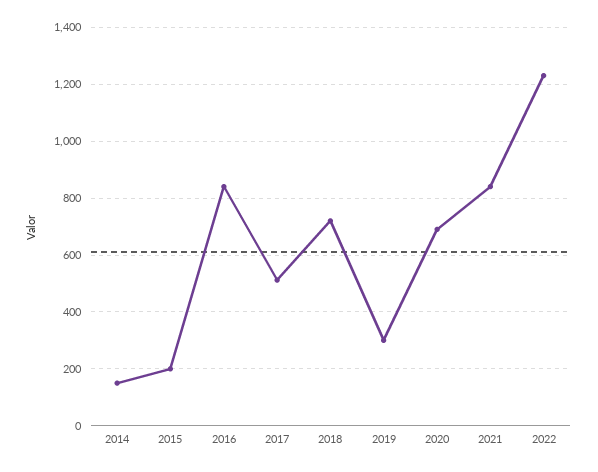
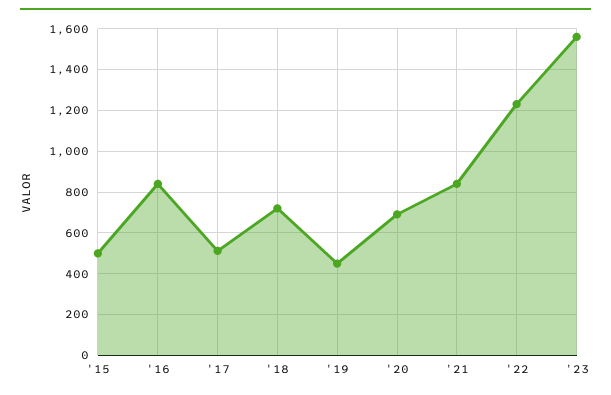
2014: 150 -> none
2015: 200 -> 500
2019: 300 -> 450
'23: none -> 1550

